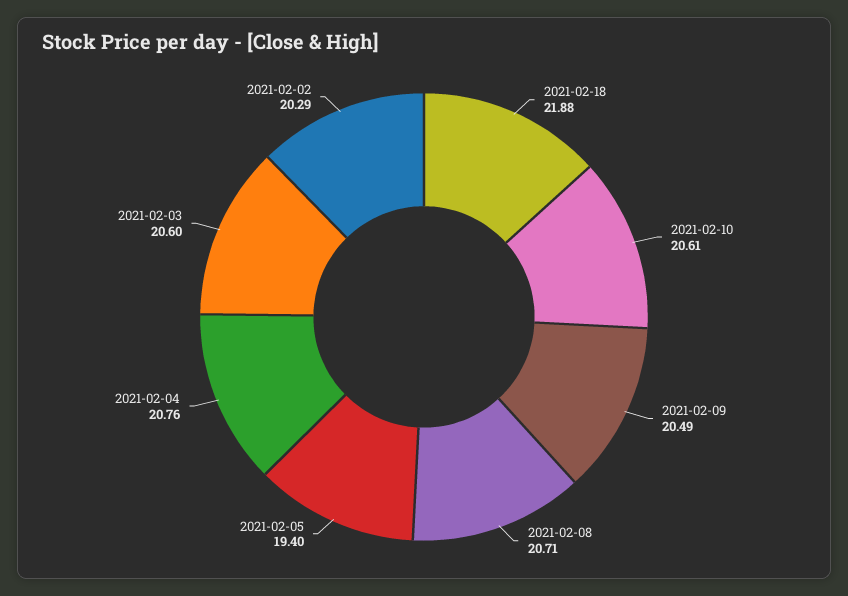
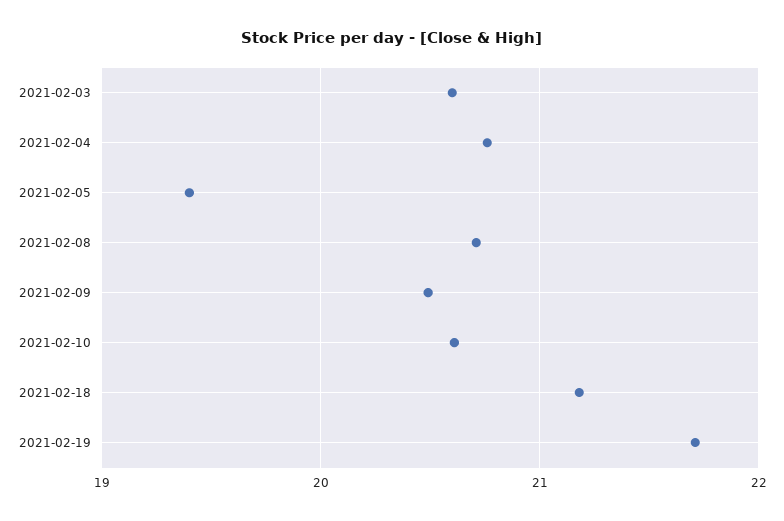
2021-02-18: 21.88 -> 21.2
2021-02-02: 20.29 -> none
2021-02-19: none -> 21.7

